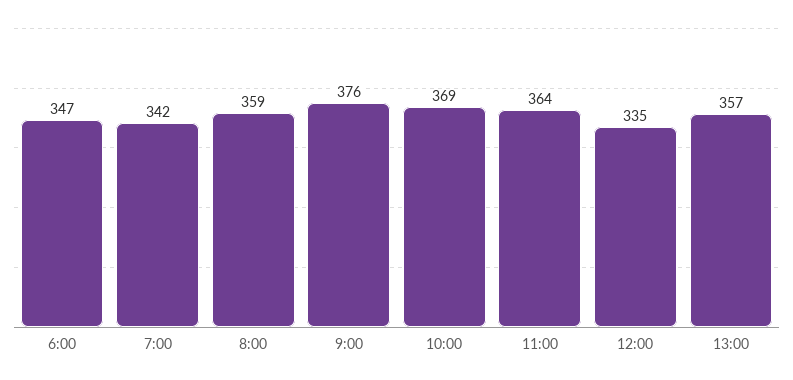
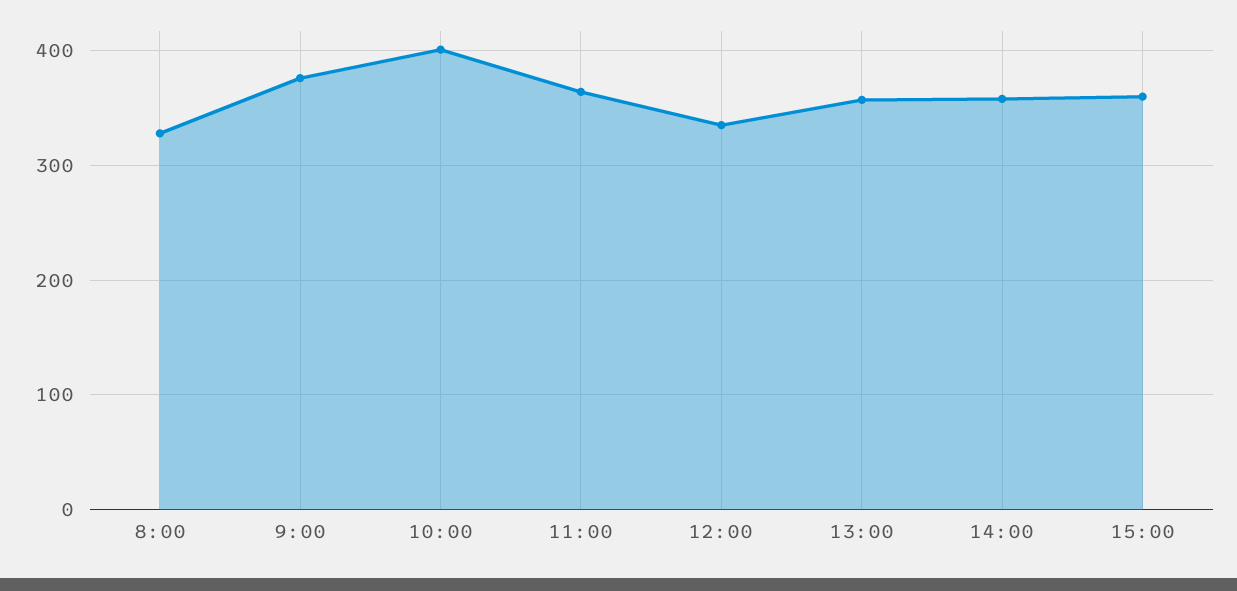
6:00: 347 -> none
7:00: 342 -> none
8:00: 359 -> 330
10:00: 369 -> 400
14:00: none -> 360
15:00: none -> 360

